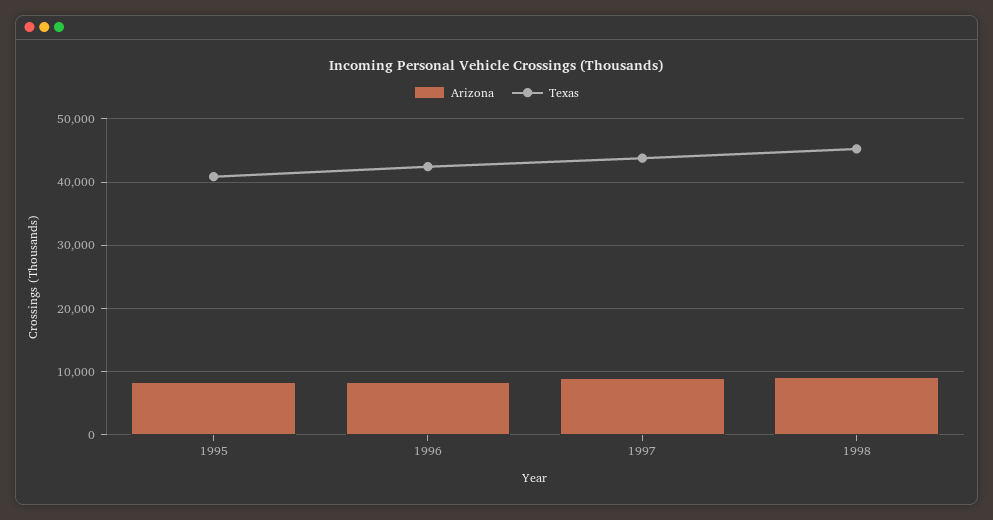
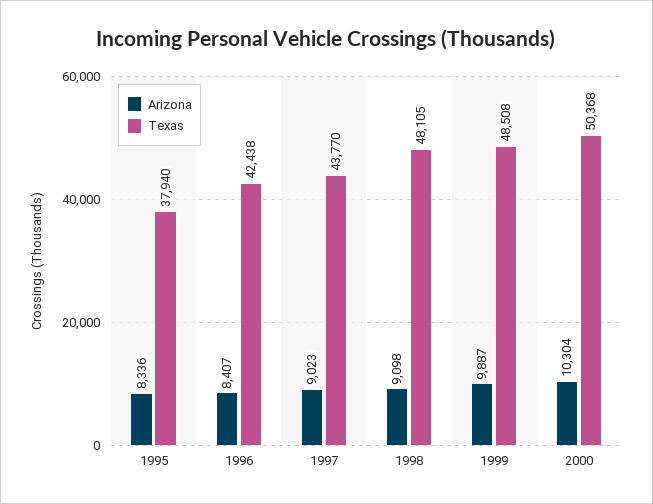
Texas, 1995: 41000 -> 37940
Texas, 1998: 45000 -> 48105
Arizona, 1999: none -> 9887
Texas, 1999: none -> 48508
Arizona, 2000: none -> 10304
Texas, 2000: none -> 50368

